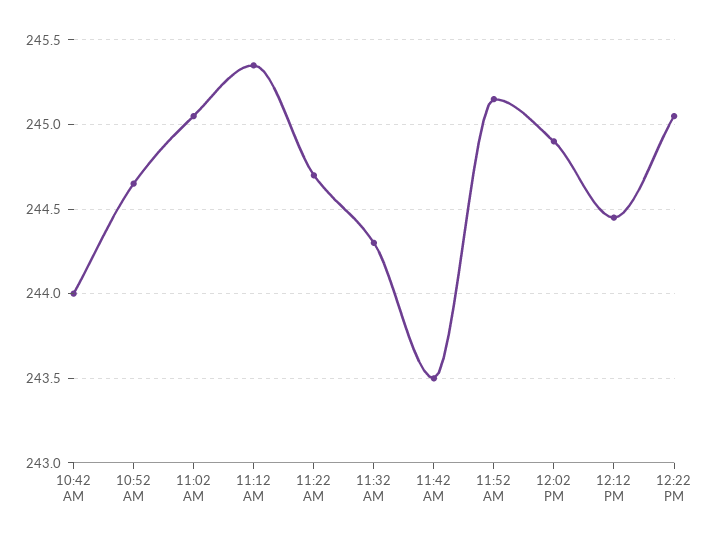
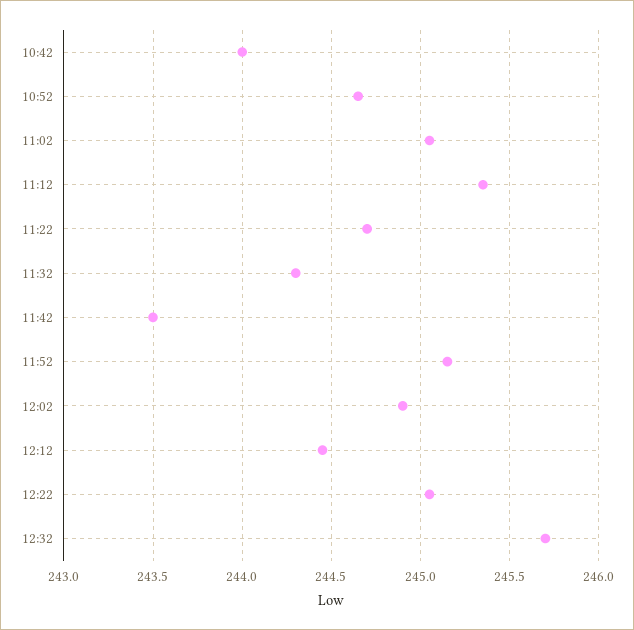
12:32: none -> 245.7

